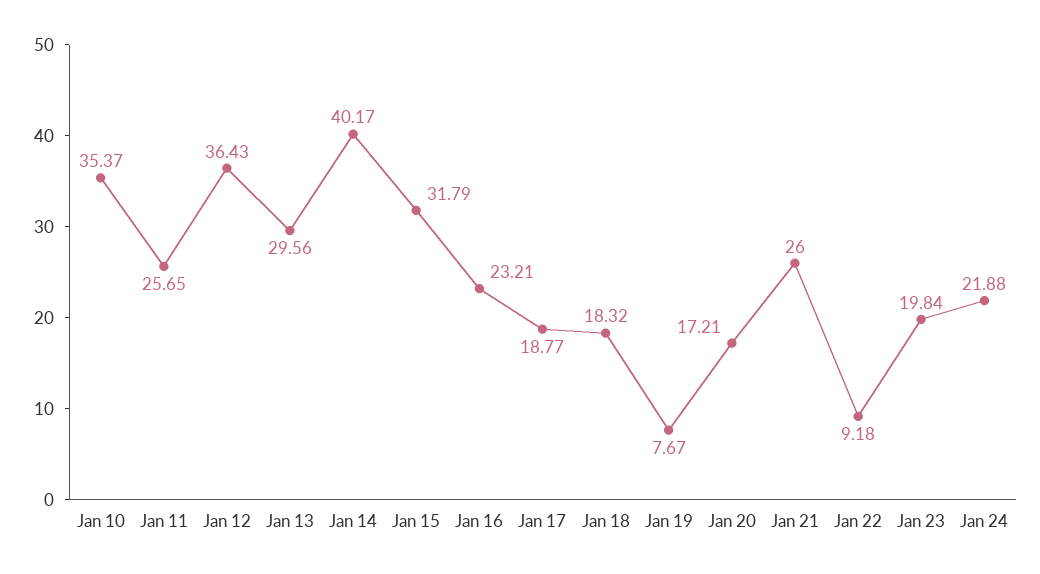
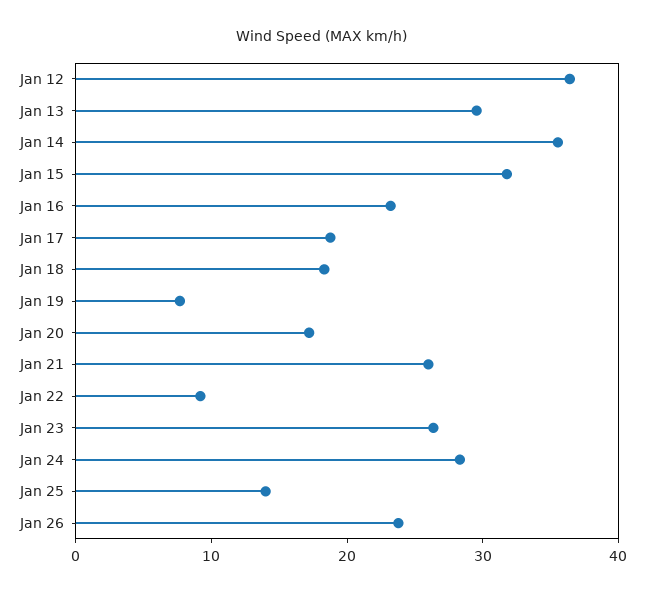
Jan 10: 35.37 -> none
Jan 11: 25.65 -> none
Jan 14: 40.17 -> 36
Jan 23: 19.84 -> 26
Jan 24: 21.88 -> 28
Jan 25: none -> 14
Jan 26: none -> 24

